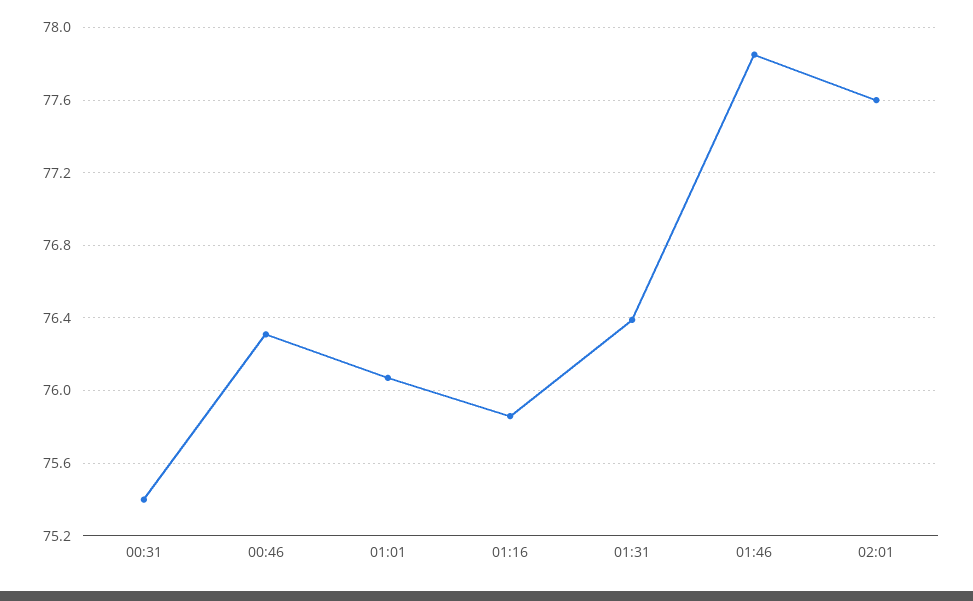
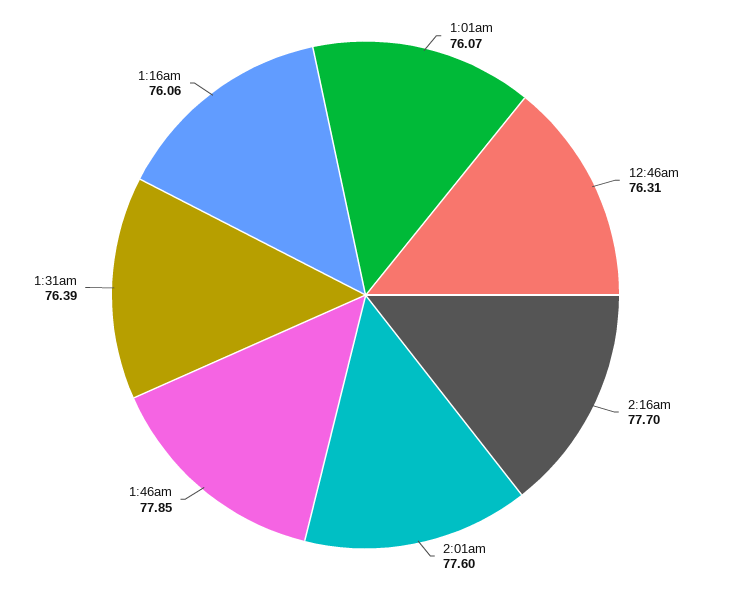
00:31: 75.4 -> none
01:16: 75.85 -> 76.06
2:16am: none -> 77.7

